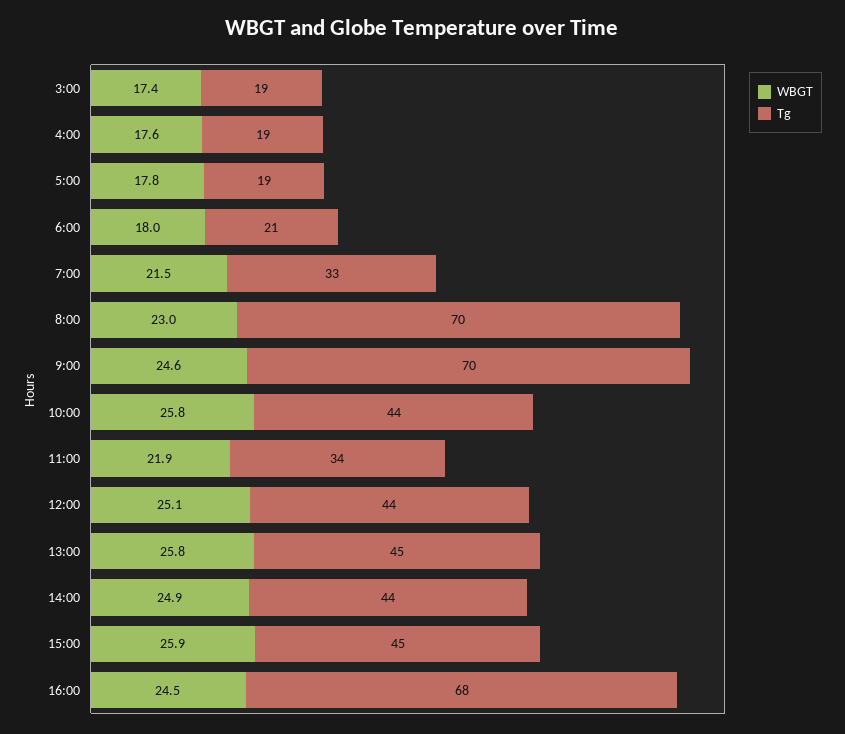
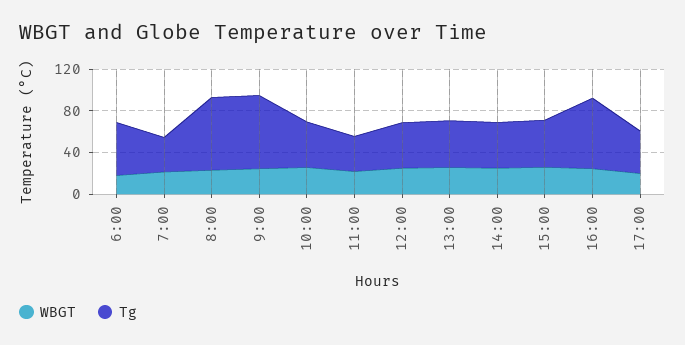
WBGT, 3:00: 17.4 -> none
Tg, 3:00: 19 -> none
WBGT, 4:00: 17.6 -> none
Tg, 4:00: 19 -> none
WBGT, 5:00: 17.8 -> none
Tg, 5:00: 19 -> none
Tg, 6:00: 21 -> 50
WBGT, 17:00: none -> 20
Tg, 17:00: none -> 40

